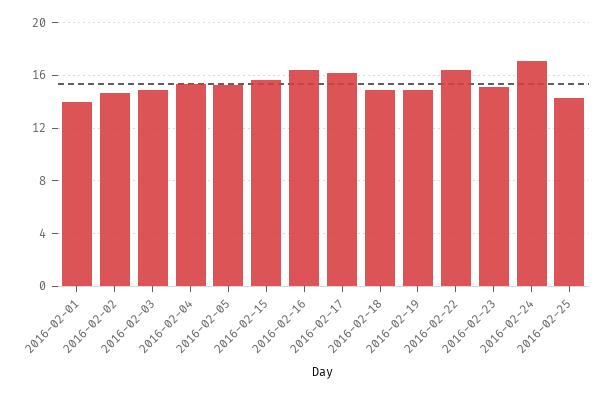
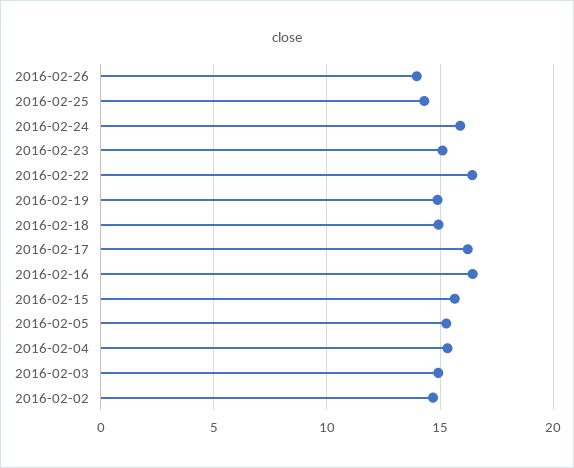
2016-02-01: 14 -> none
2016-02-24: 17 -> 16
2016-02-26: none -> 14

